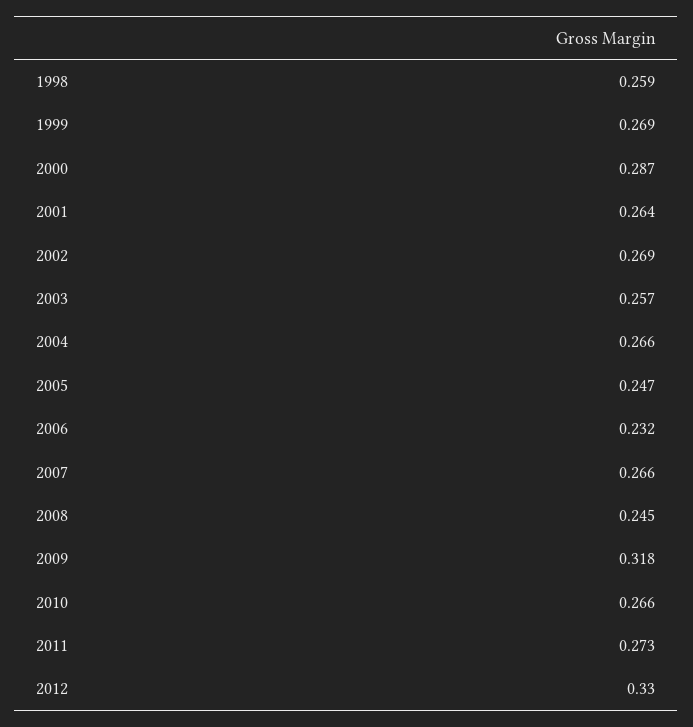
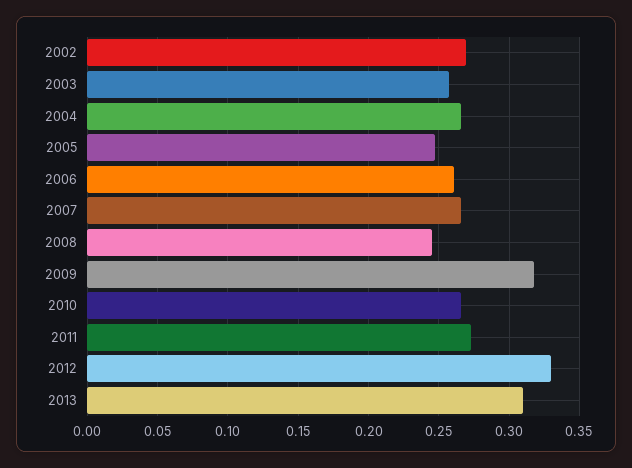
1998: 0.259 -> none
1999: 0.269 -> none
2000: 0.287 -> none
2001: 0.264 -> none
2006: 0.232 -> 0.26
2013: none -> 0.31

